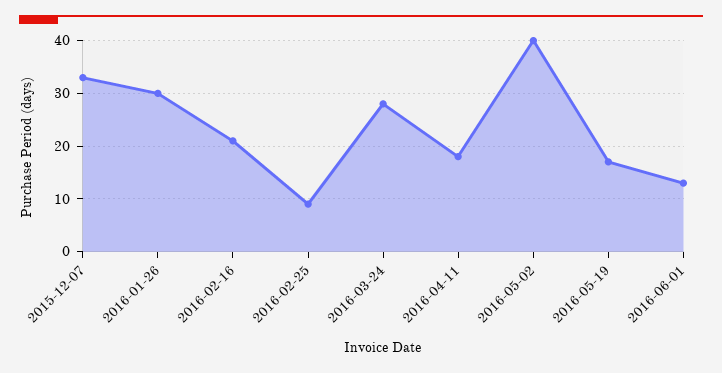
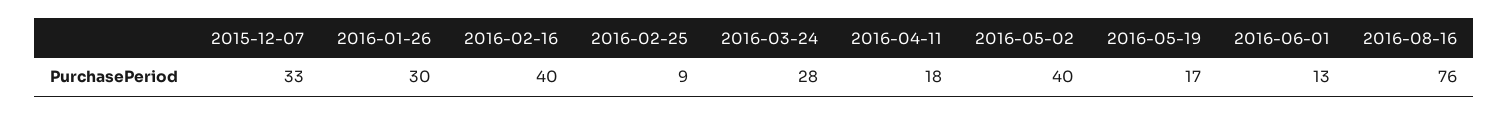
2016-02-16: 20 -> 40
2016-08-16: none -> 76

